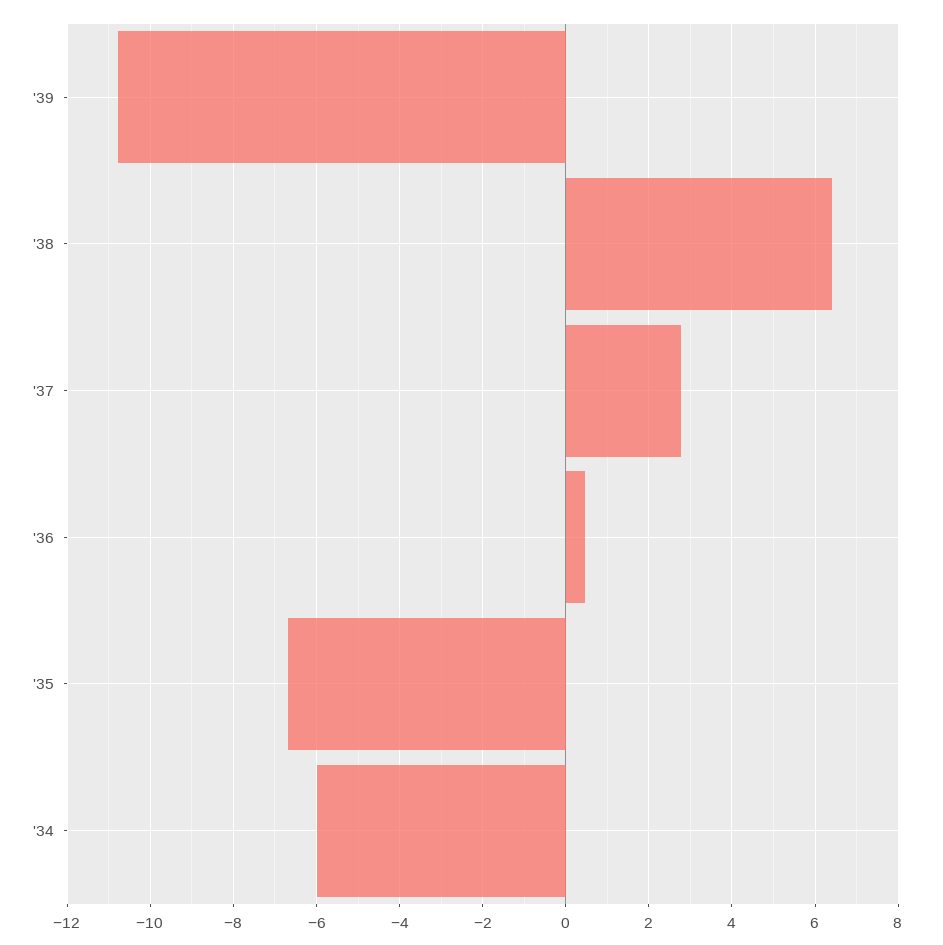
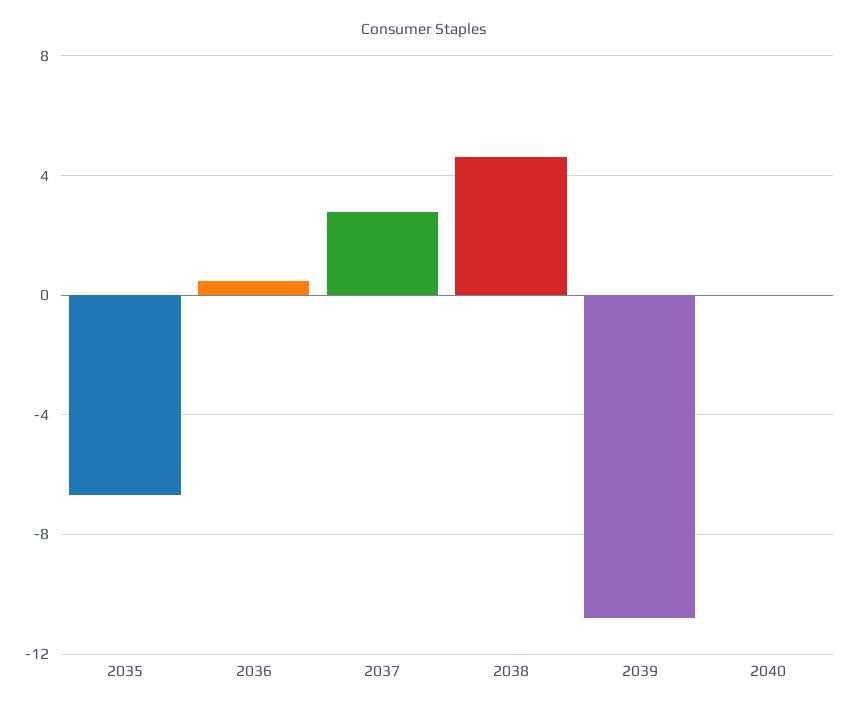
'38: 6.4 -> 4.5
'34: -6 -> none
2040: none -> 0

